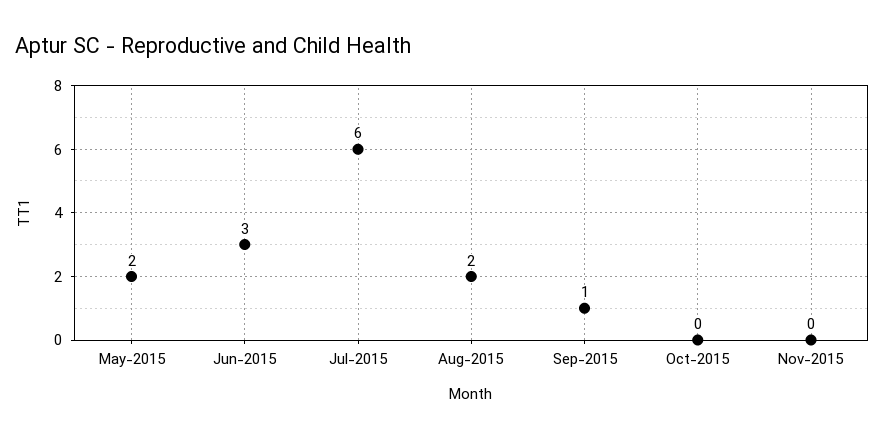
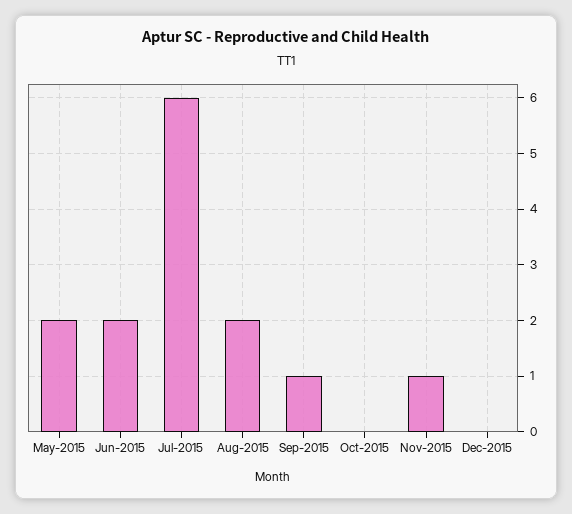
Jun-2015: 3 -> 2
Nov-2015: 0 -> 1
Dec-2015: none -> 0

